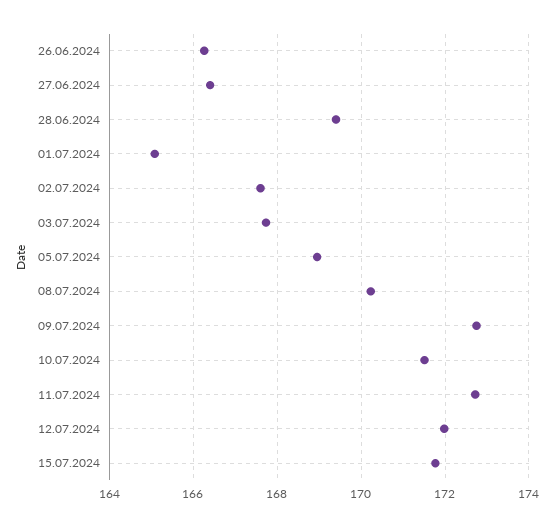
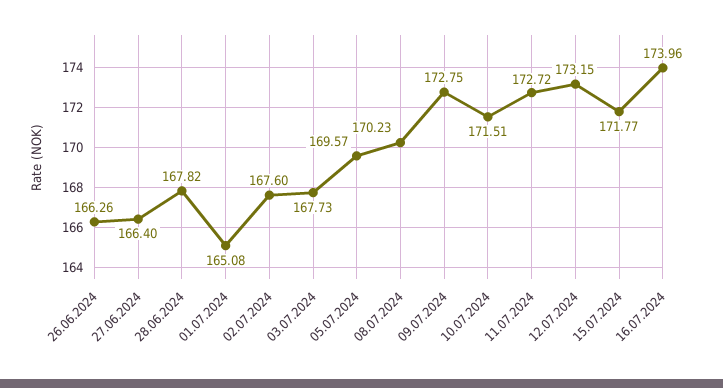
28.06.2024: 169.4 -> 167.82
05.07.2024: 169 -> 169.57
12.07.2024: 172 -> 173.15
16.07.2024: none -> 173.96

